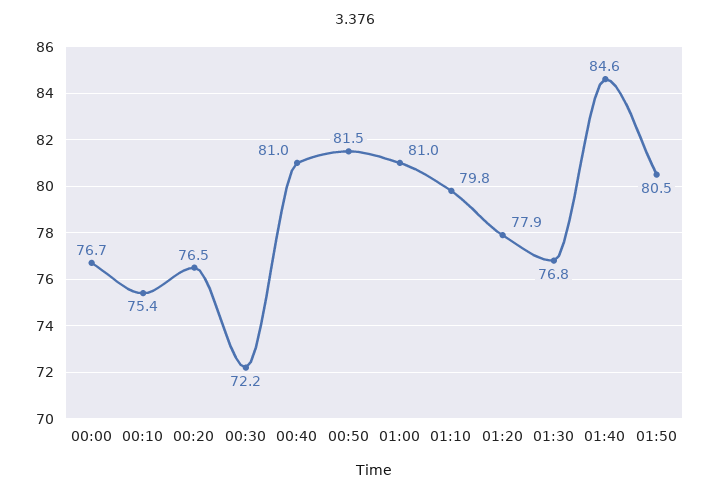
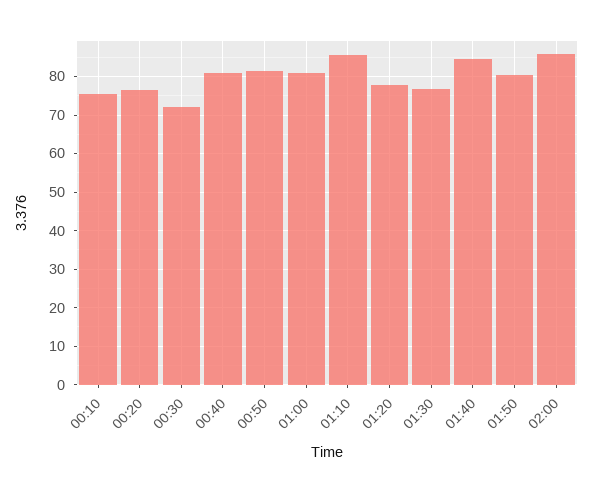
00:00: 76.7 -> none
01:10: 79.8 -> 86
02:00: none -> 86

